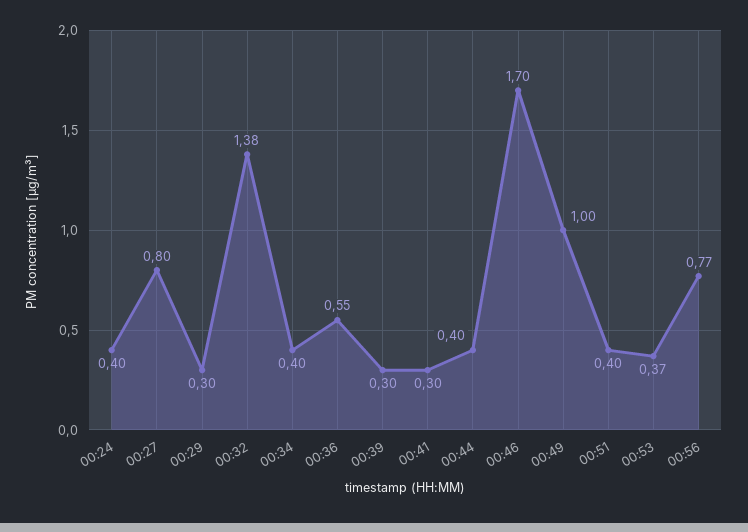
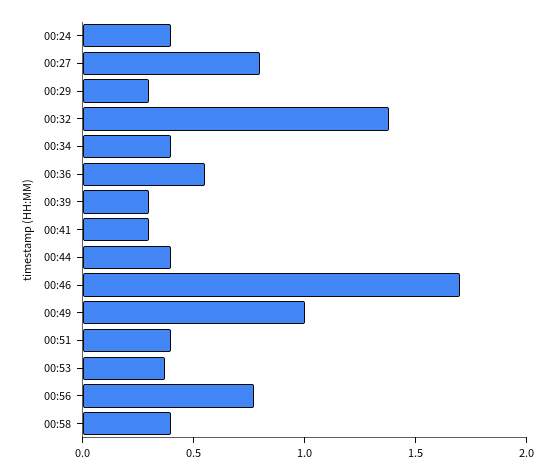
00:58: none -> 0.4

